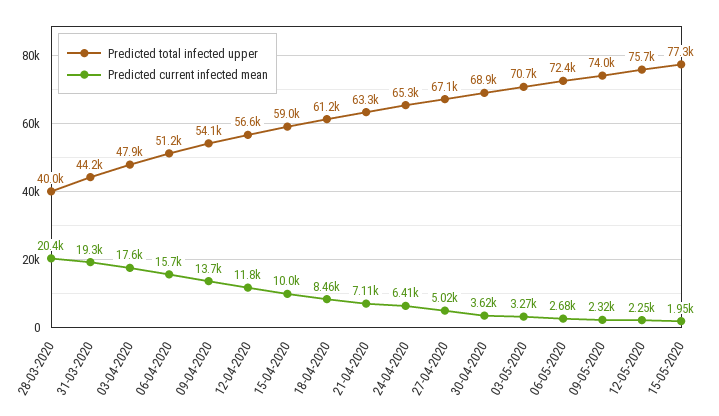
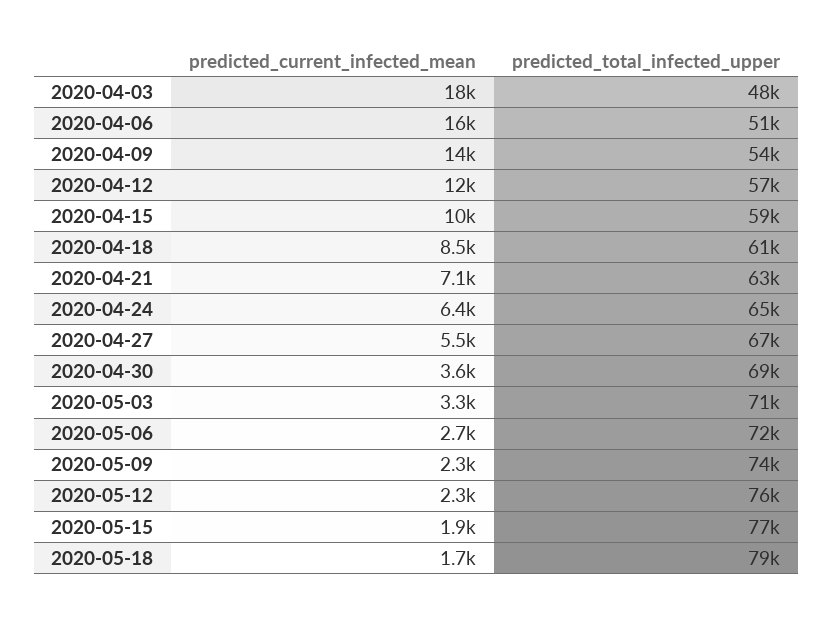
Predicted total infected upper, 28-03-2020: 40000 -> none
Predicted current infected mean, 28-03-2020: 20400 -> none
Predicted total infected upper, 31-03-2020: 44200 -> none
Predicted current infected mean, 31-03-2020: 19300 -> none
Predicted current infected mean, 27-04-2020: 5020 -> 5500
Predicted current infected mean, 2020-05-18: none -> 1700
Predicted total infected upper, 2020-05-18: none -> 79000

